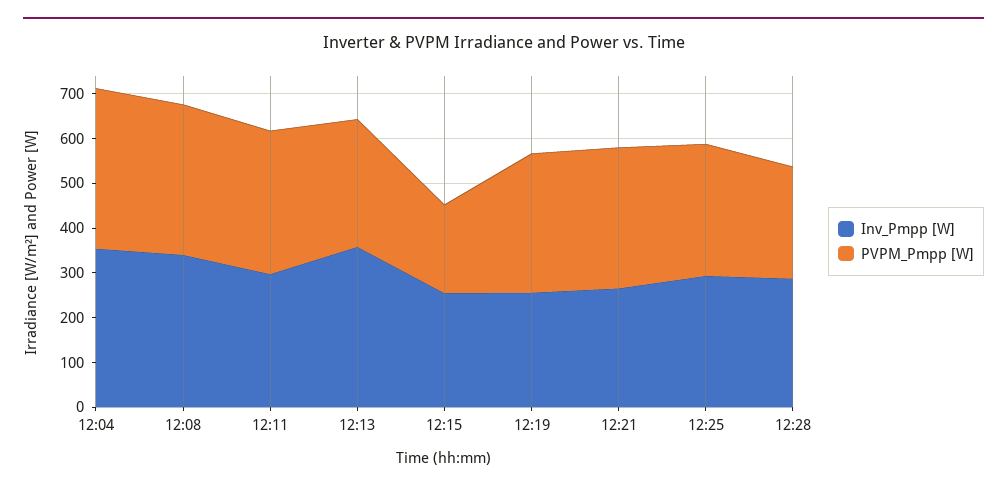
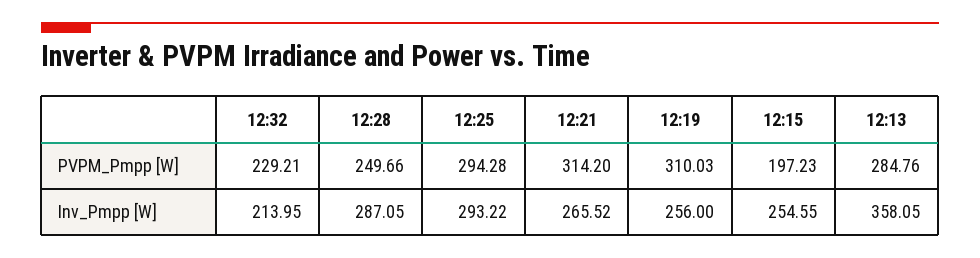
Inv_Pmpp [W], 12:04: 360 -> none
PVPM_Pmpp [W], 12:04: 360 -> none
Inv_Pmpp [W], 12:08: 340 -> none
PVPM_Pmpp [W], 12:08: 340 -> none
Inv_Pmpp [W], 12:11: 300 -> none
PVPM_Pmpp [W], 12:11: 320 -> none
PVPM_Pmpp [W], 12:32: none -> 229.21
Inv_Pmpp [W], 12:32: none -> 213.95

